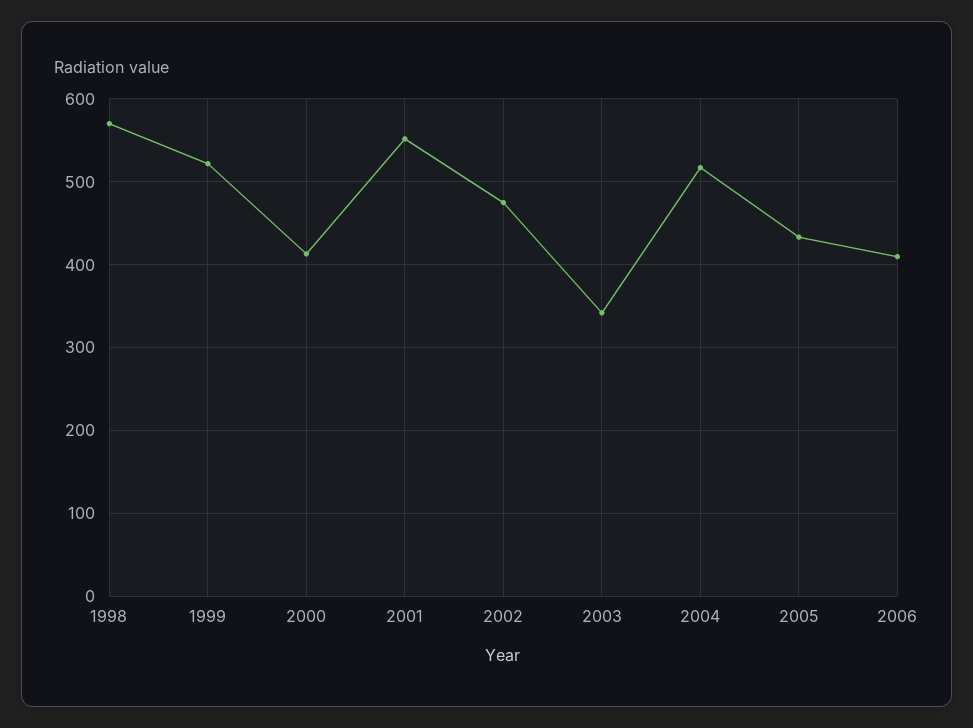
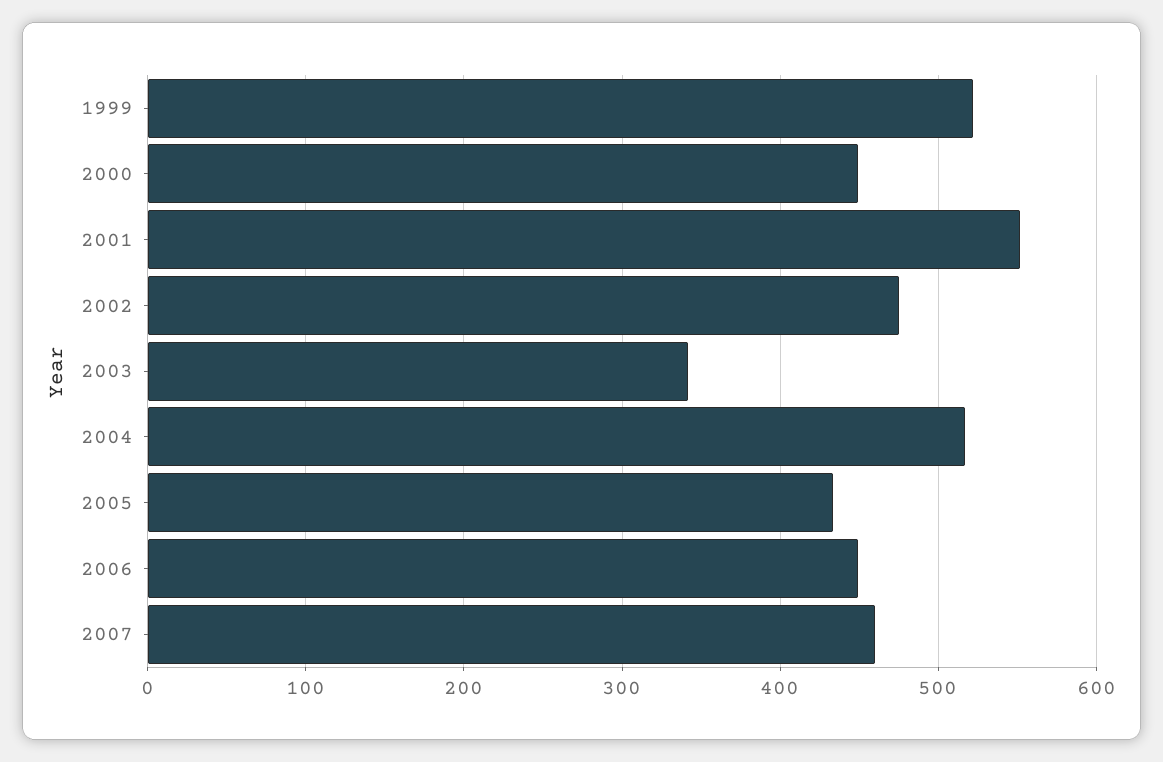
1998: 570 -> none
2000: 410 -> 450
2006: 410 -> 450
2007: none -> 460

